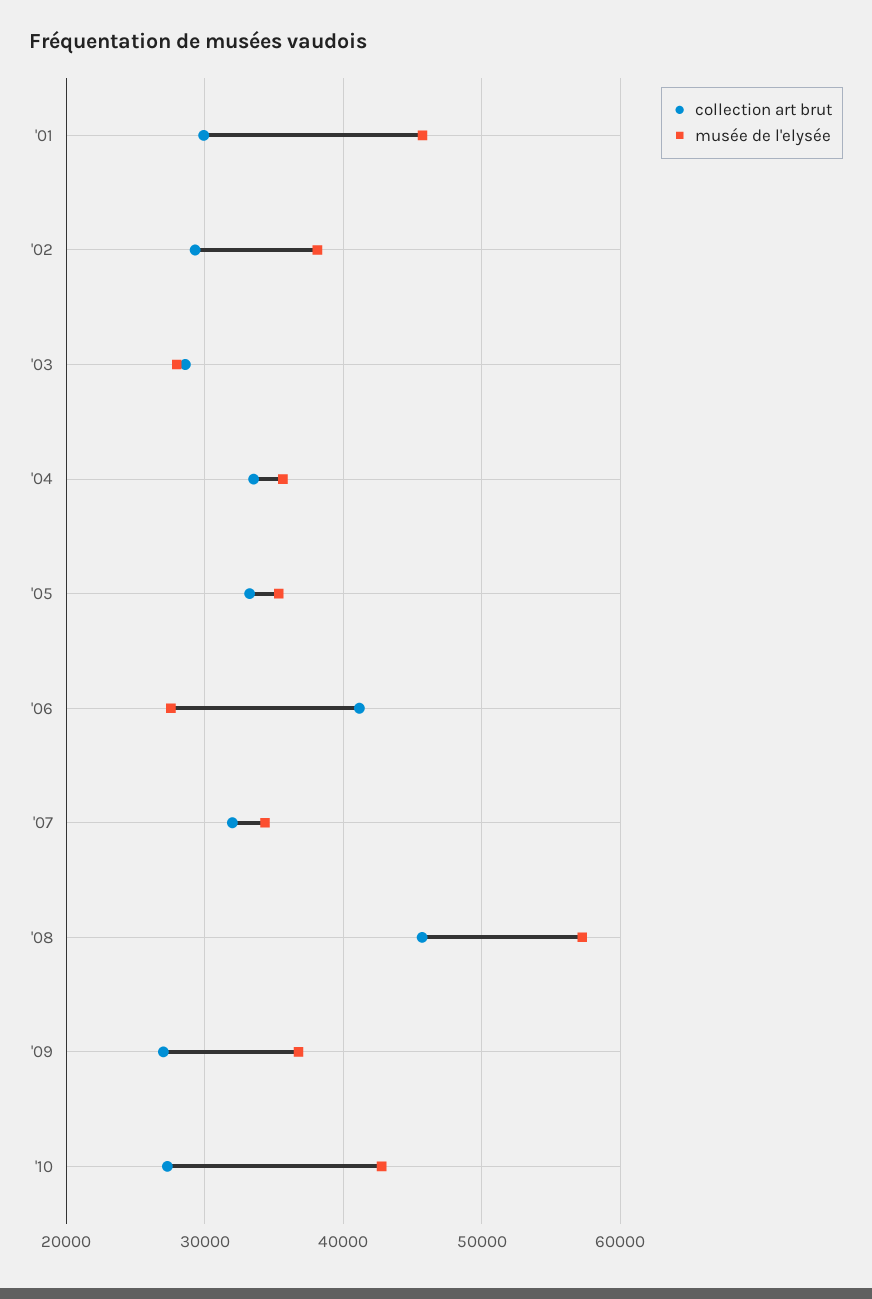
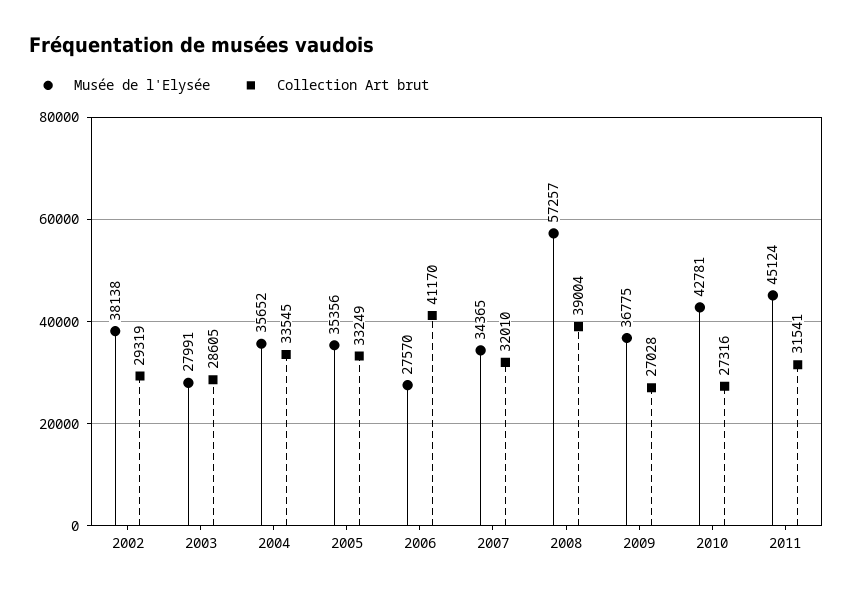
collection art brut, '01: 30000 -> none
musée de l'elysée, '01: 46000 -> none
collection art brut, '08: 46000 -> 39004
musée de l'elysée, 2011: none -> 45124
collection art brut, 2011: none -> 31541

